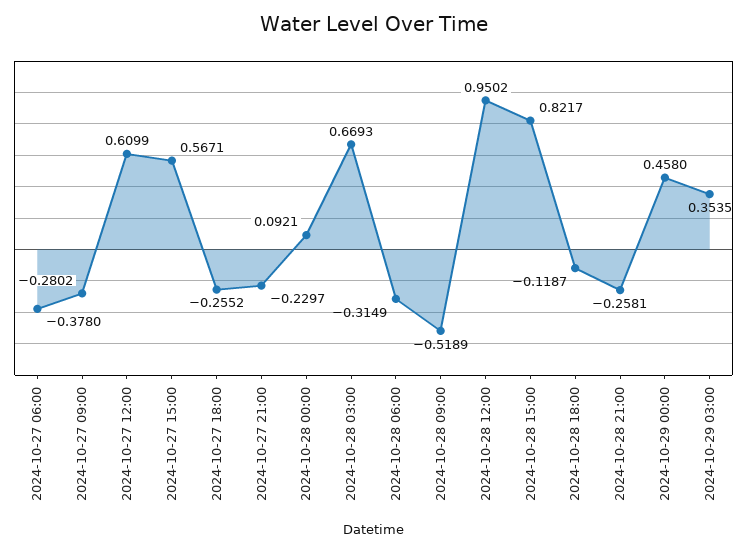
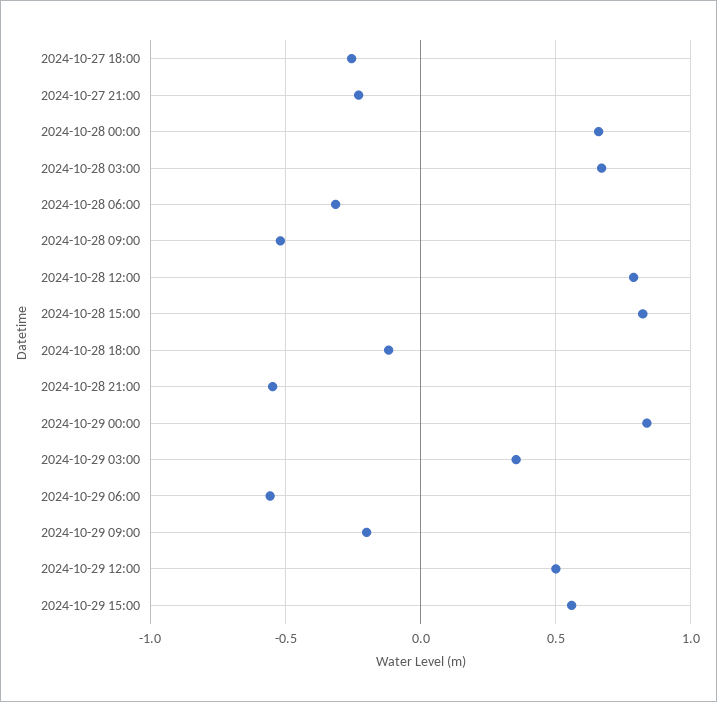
2024-10-27 06:00: -0.378 -> none
2024-10-27 09:00: -0.2802 -> none
2024-10-27 12:00: 0.6099 -> none
2024-10-27 15:00: 0.5671 -> none
2024-10-28 00:00: 0.0921 -> 0.65
2024-10-28 12:00: 0.9502 -> 0.8
2024-10-28 21:00: -0.2581 -> -0.55
2024-10-29 00:00: 0.458 -> 0.85
2024-10-29 06:00: none -> -0.55
2024-10-29 09:00: none -> -0.2
2024-10-29 12:00: none -> 0.5
2024-10-29 15:00: none -> 0.55

